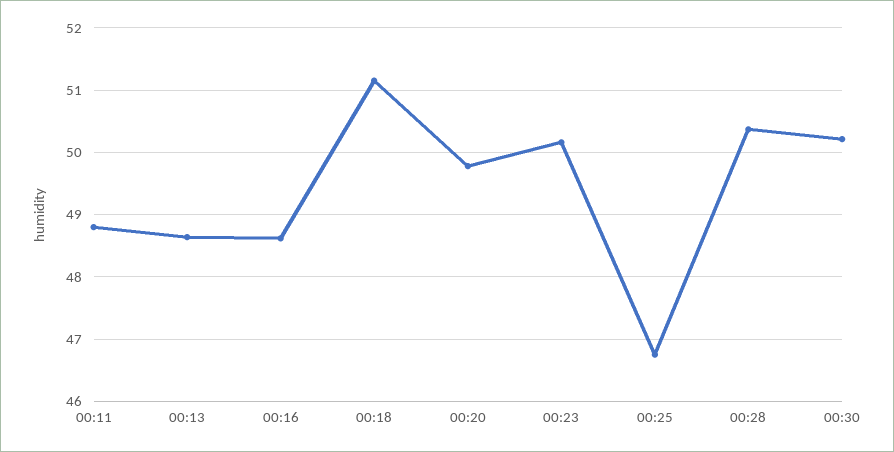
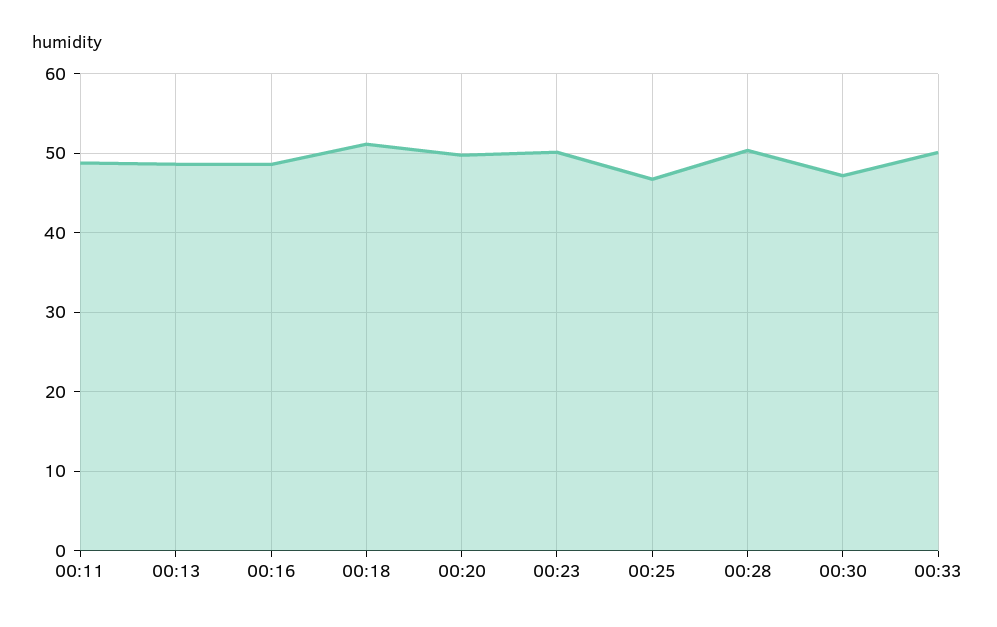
00:30: 50.2 -> 47
00:33: none -> 50

